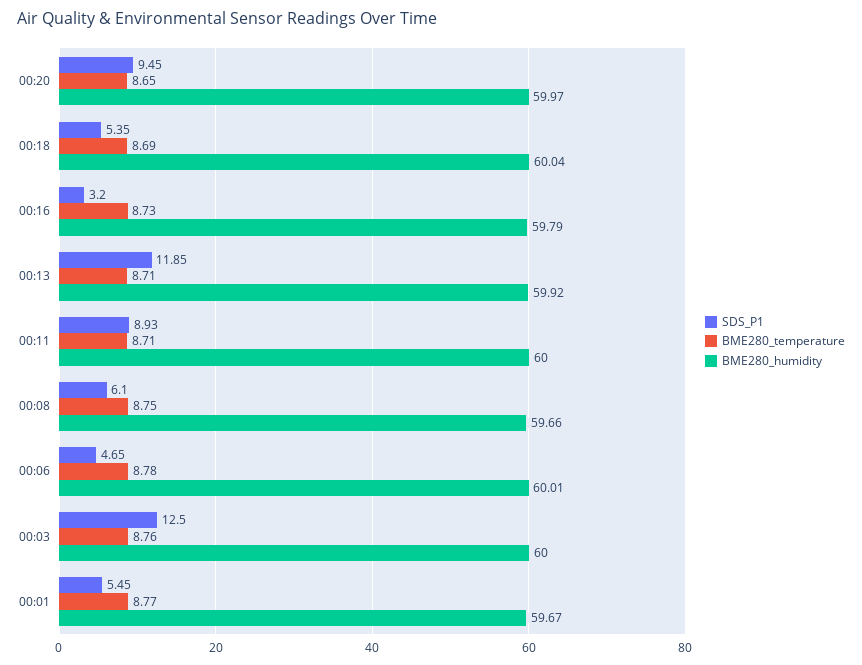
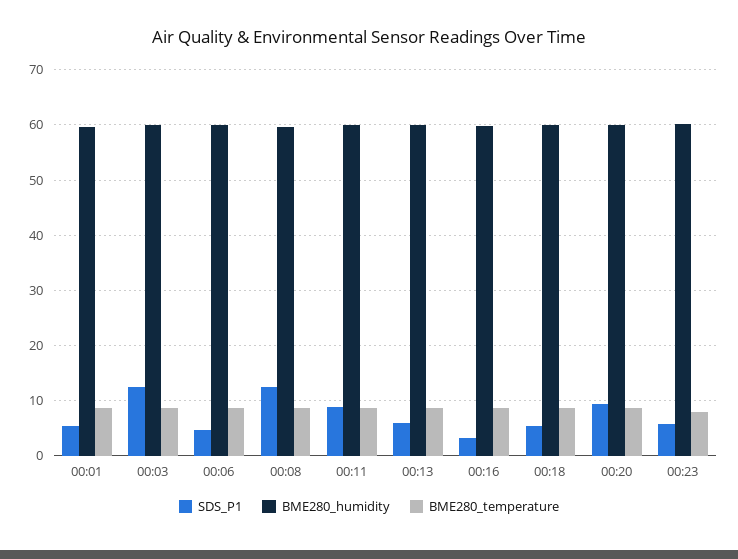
SDS_P1, 00:13: 11.85 -> 6
SDS_P1, 00:08: 6.1 -> 12
SDS_P1, 00:23: none -> 6
BME280_humidity, 00:23: none -> 60
BME280_temperature, 00:23: none -> 8

